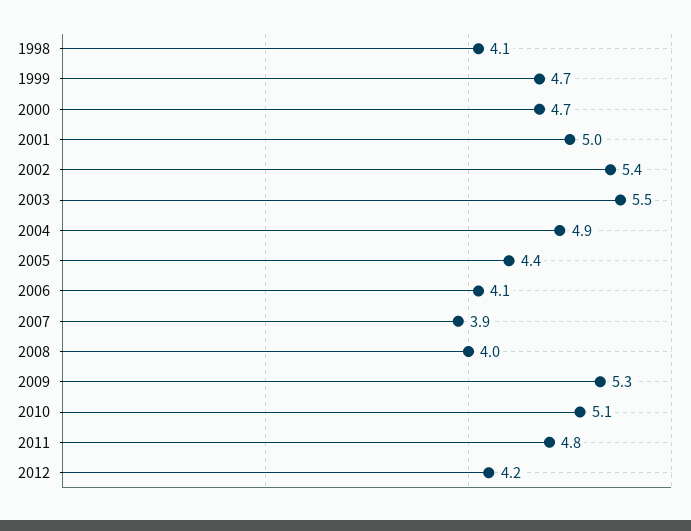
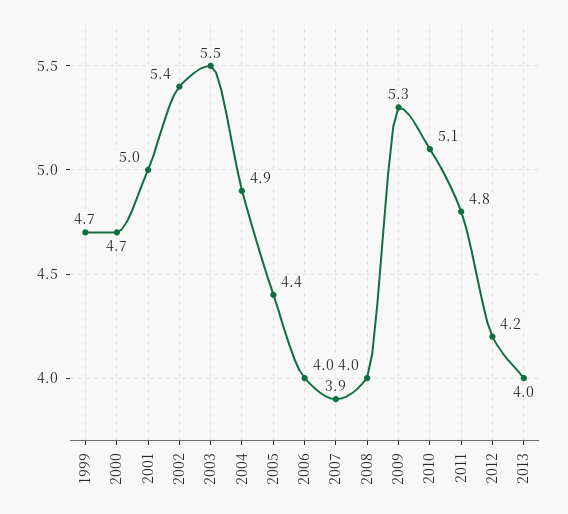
1998: 4.1 -> none
2006: 4.1 -> 4
2013: none -> 4

